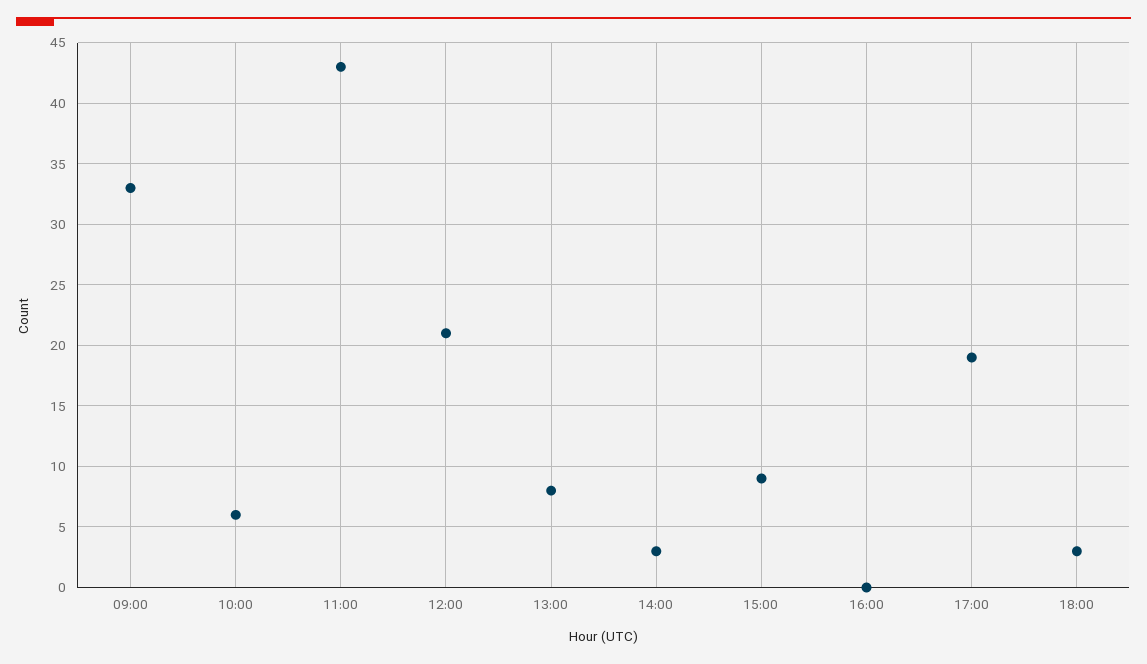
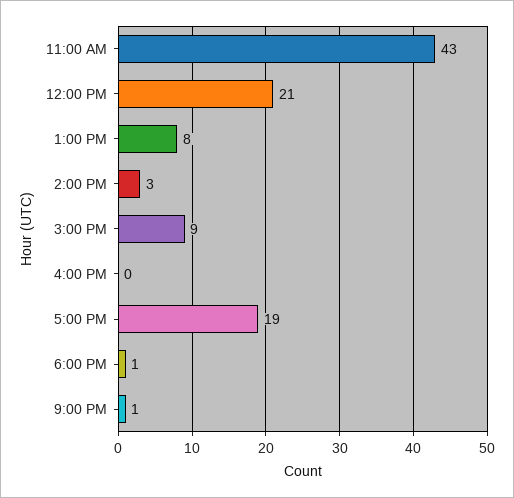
09:00: 33 -> none
10:00: 6 -> none
18:00: 3 -> 1
9:00 PM: none -> 1

